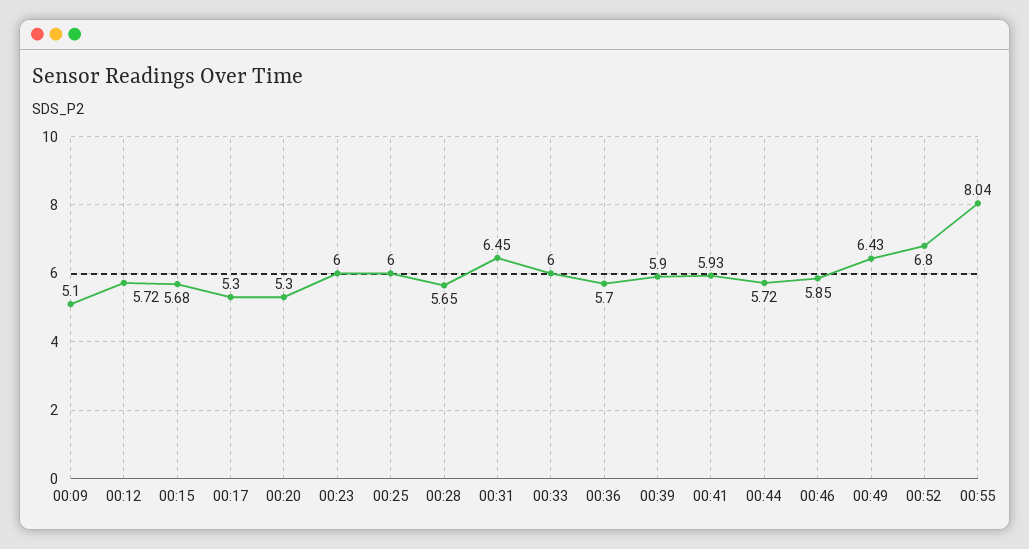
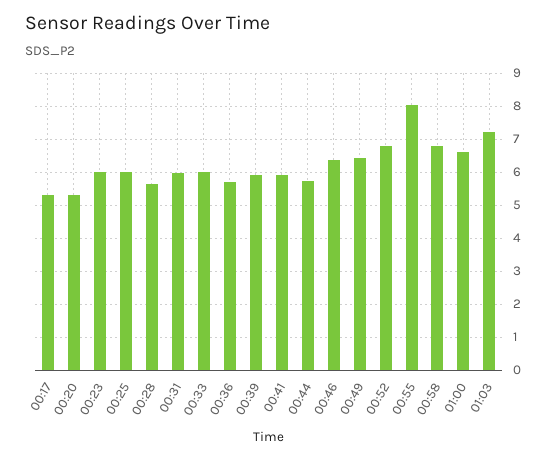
00:09: 5.1 -> none
00:12: 5.72 -> none
00:15: 5.68 -> none
00:31: 6.45 -> 6
00:46: 5.85 -> 6.4
00:58: none -> 6.8
01:00: none -> 6.6
01:03: none -> 7.2

